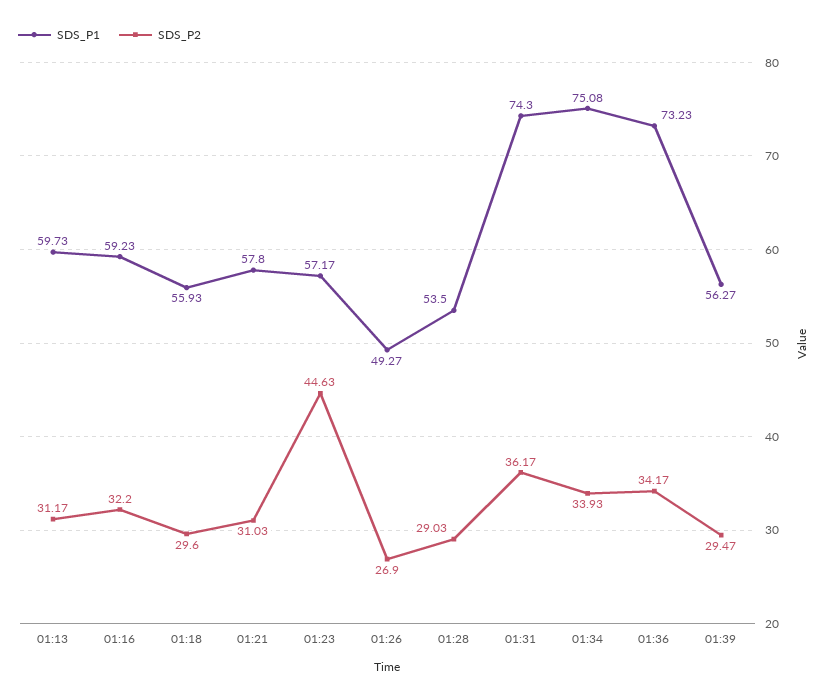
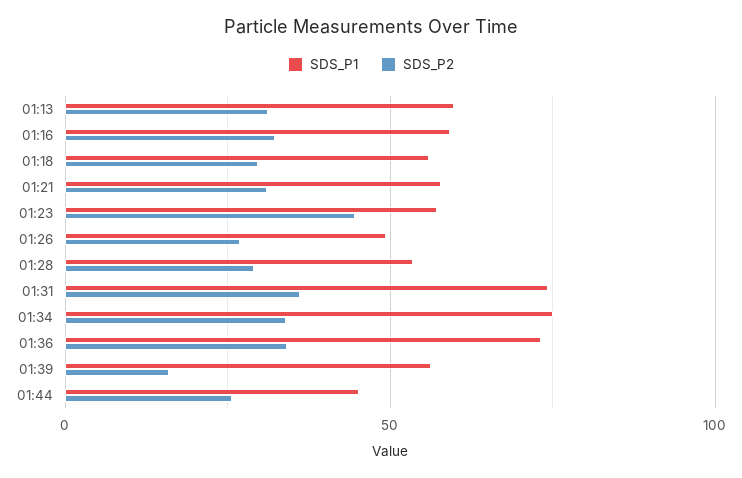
SDS_P2, 01:39: 29.47 -> 15
SDS_P1, 01:44: none -> 45
SDS_P2, 01:44: none -> 25

